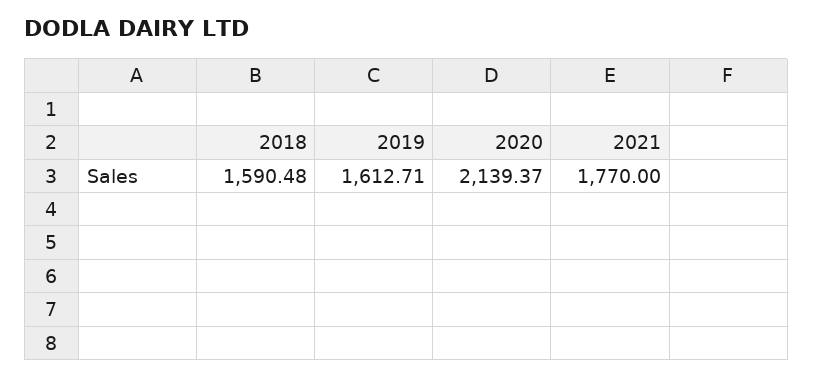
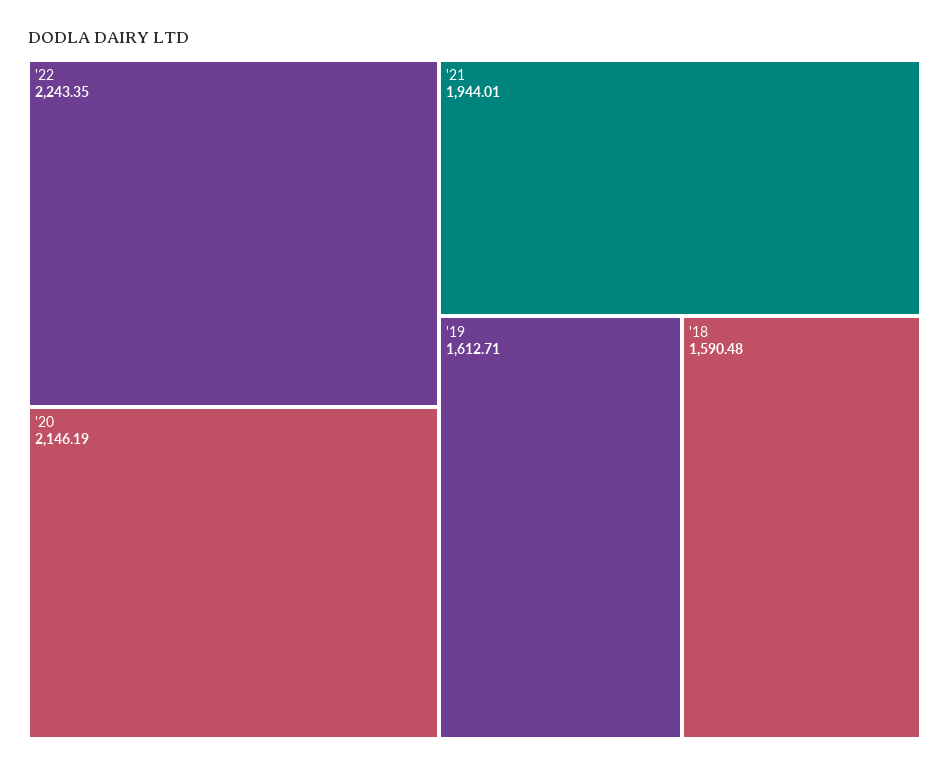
2020: 2139.37 -> 2146.19
2021: 1770 -> 1944.01
'22: none -> 2243.35

